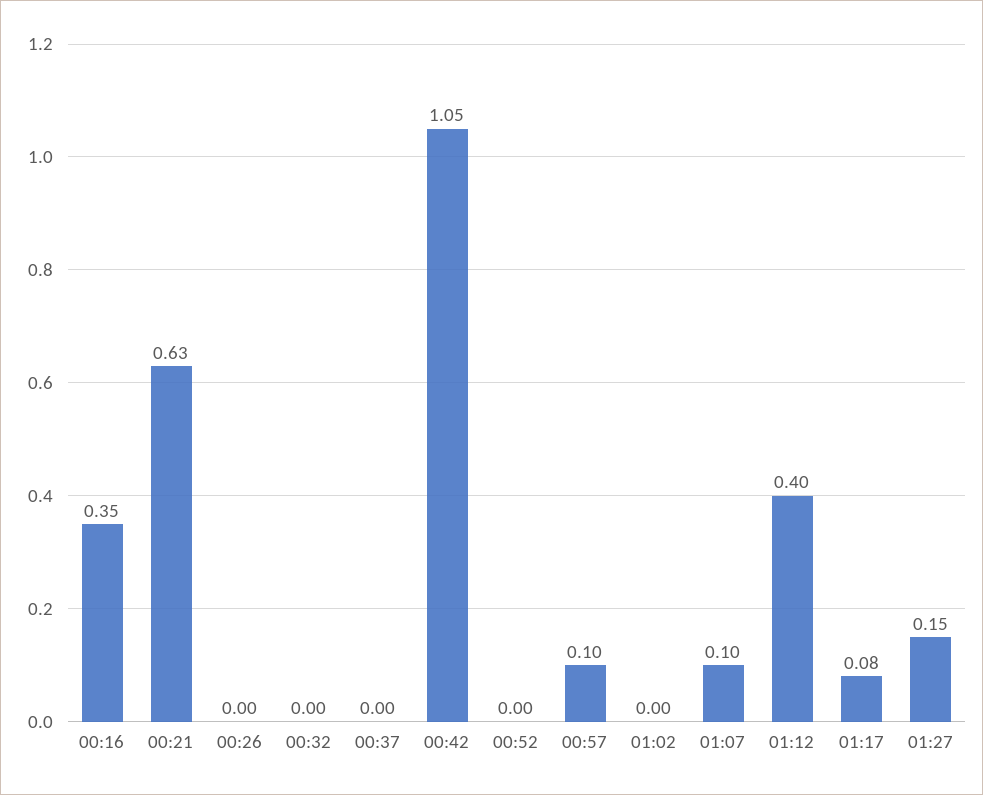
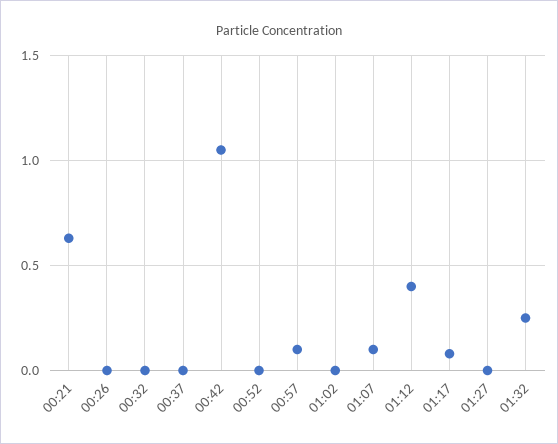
00:16: 0.35 -> none
01:27: 0.15 -> 0
01:32: none -> 0.25

